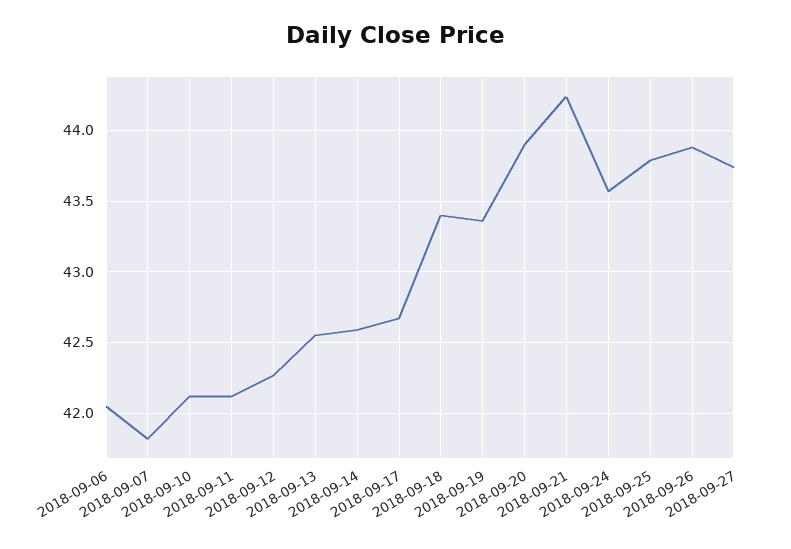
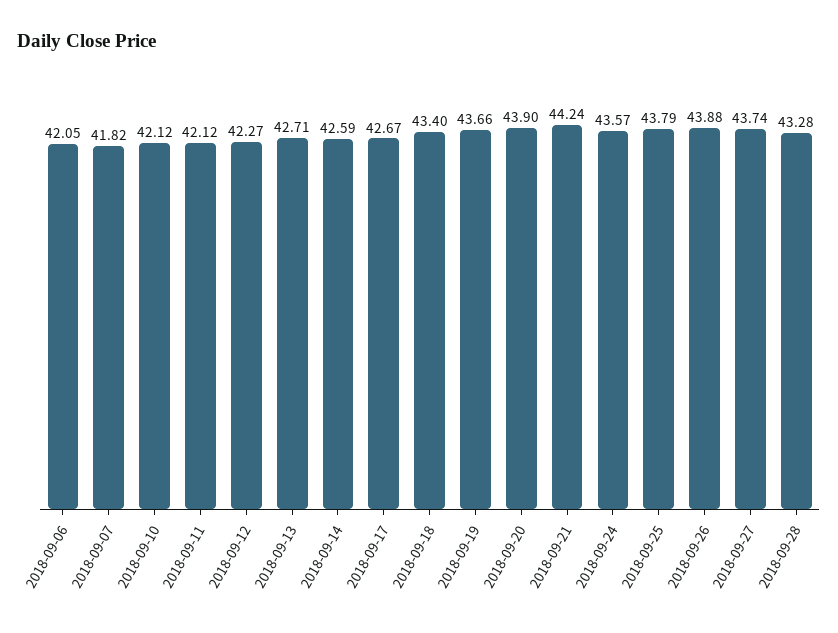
2018-09-13: 42.55 -> 42.71
2018-09-19: 43.35 -> 43.66
2018-09-28: none -> 43.28

